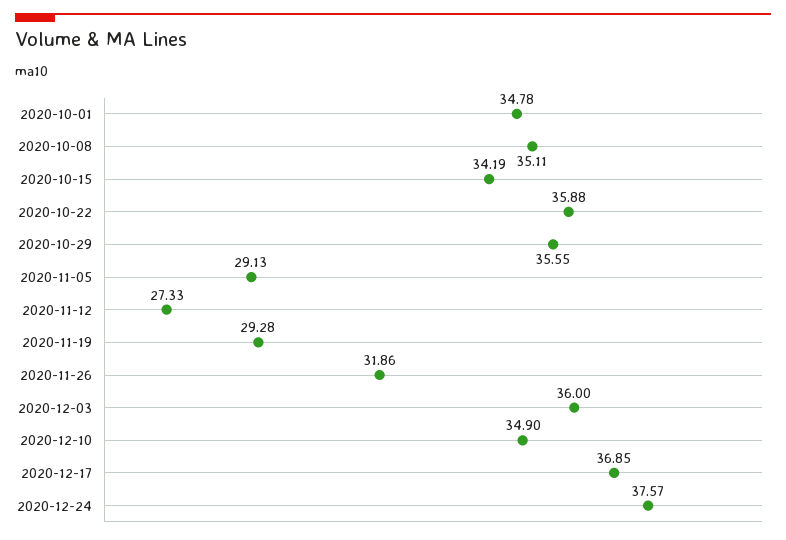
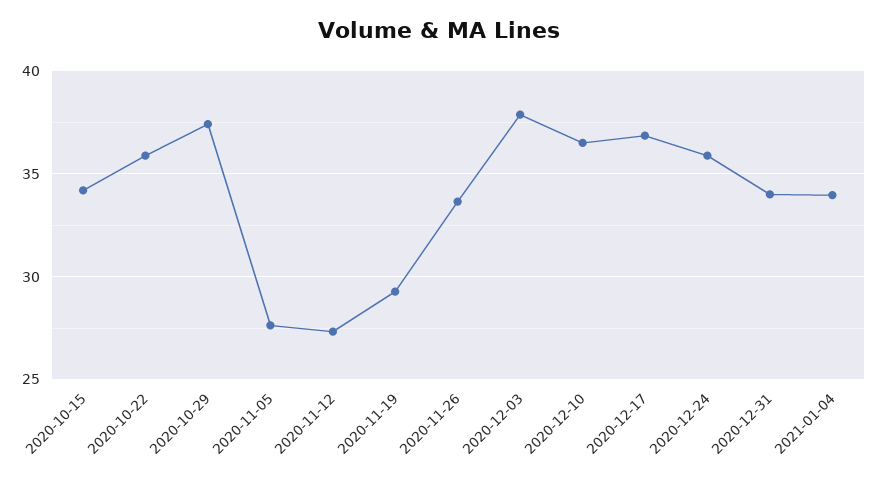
2020-10-01: 34.78 -> none
2020-10-08: 35.11 -> none
2020-10-29: 35.55 -> 37.5
2020-11-05: 29.13 -> 27.5
2020-11-26: 31.86 -> 33.5
2020-12-03: 36 -> 38
2020-12-10: 34.9 -> 36.5
2020-12-24: 37.57 -> 36
2020-12-31: none -> 34
2021-01-04: none -> 34

